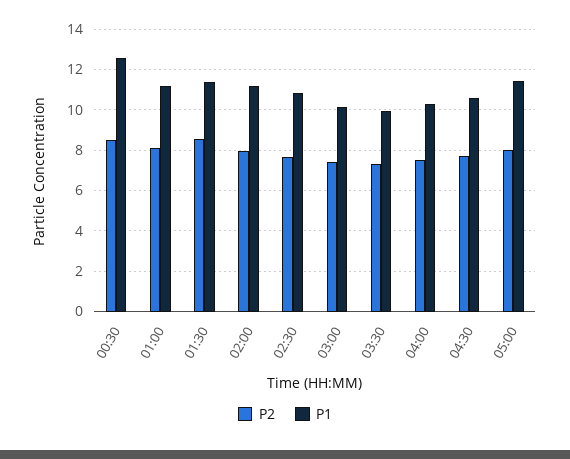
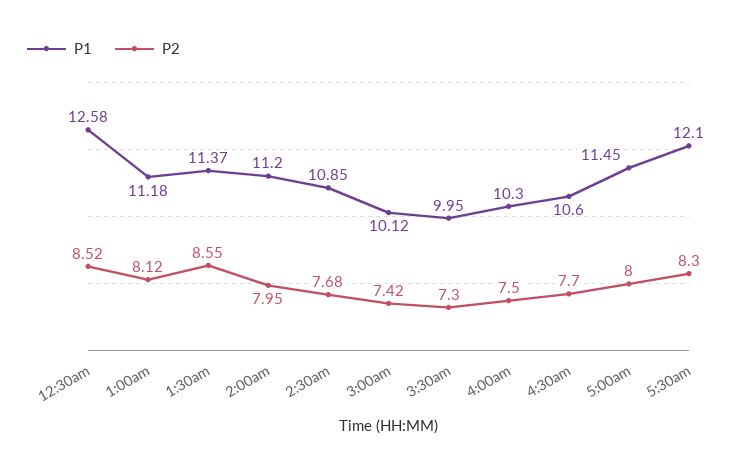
P1, 5:30am: none -> 12.1
P2, 5:30am: none -> 8.3

